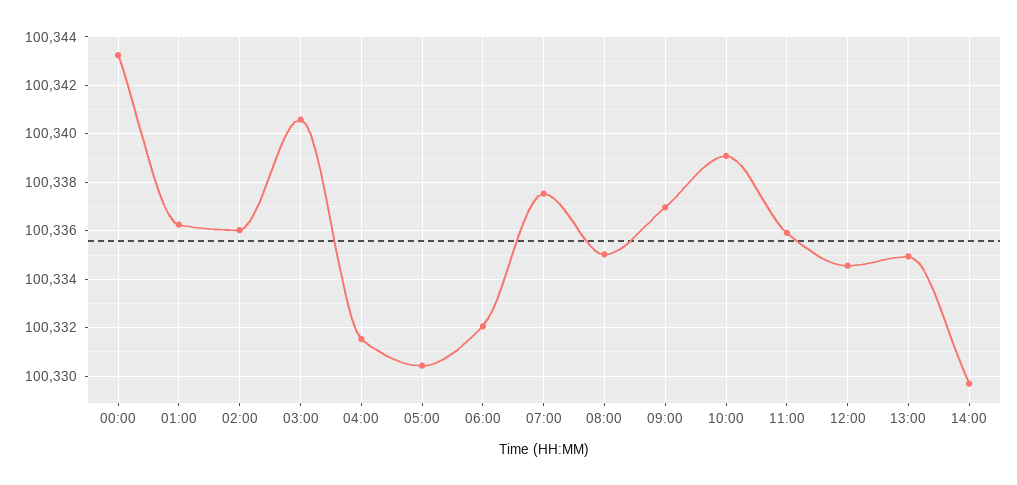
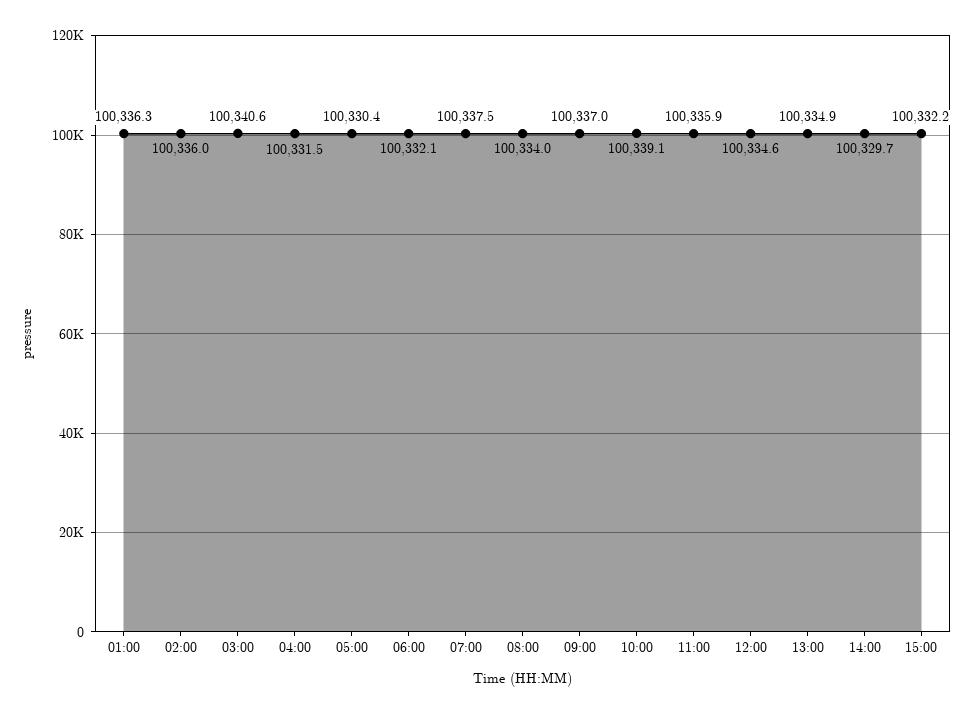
00:00: 100343.25 -> none
08:00: 100335 -> 100334
15:00: none -> 100332.2

